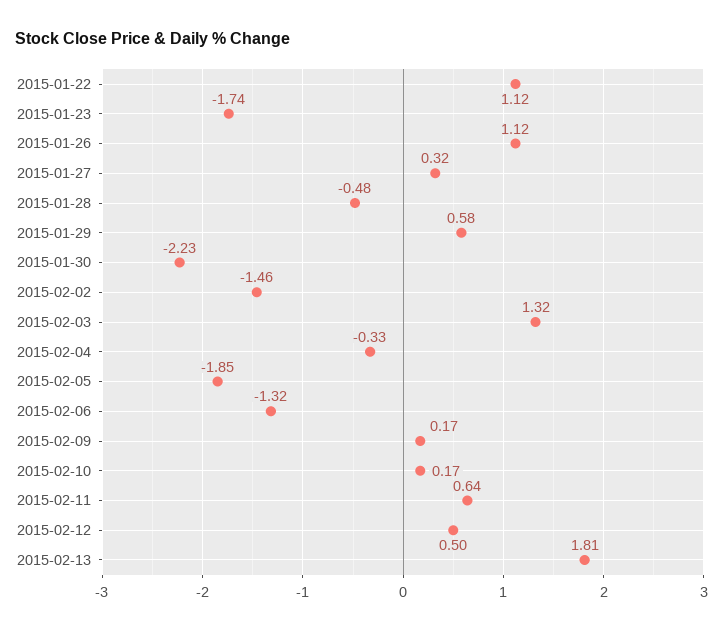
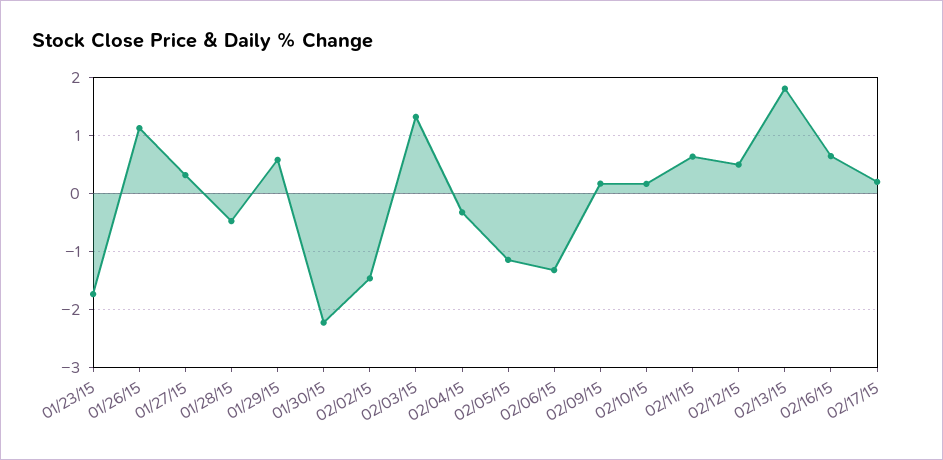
2015-01-22: 1.12 -> none
2015-02-05: -1.85 -> -1.2
02/16/15: none -> 0.6
02/17/15: none -> 0.2

